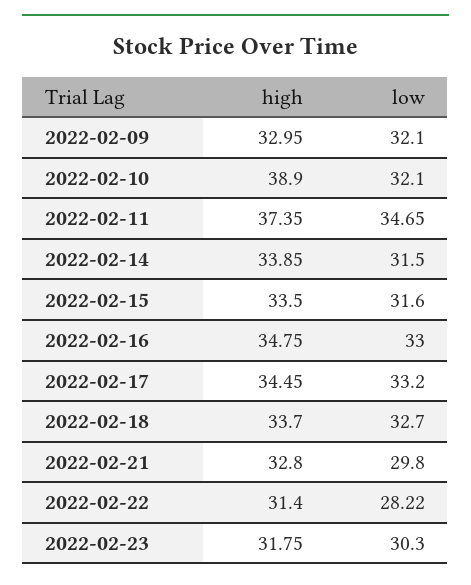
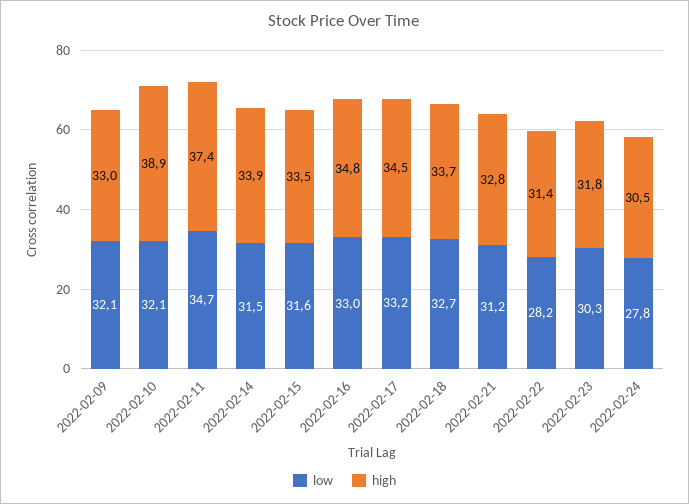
low, 2022-02-21: 29.8 -> 31.2
low, 2022-02-24: none -> 27.8
high, 2022-02-24: none -> 30.5

